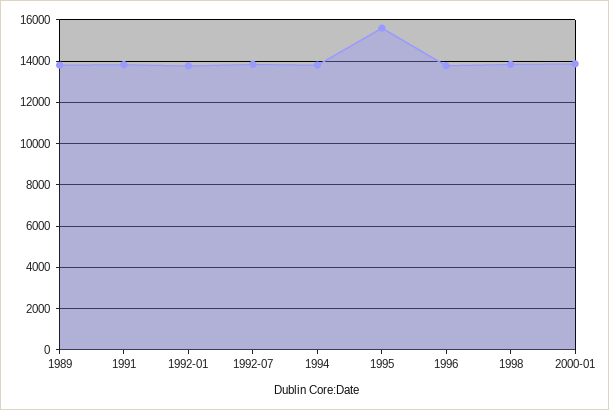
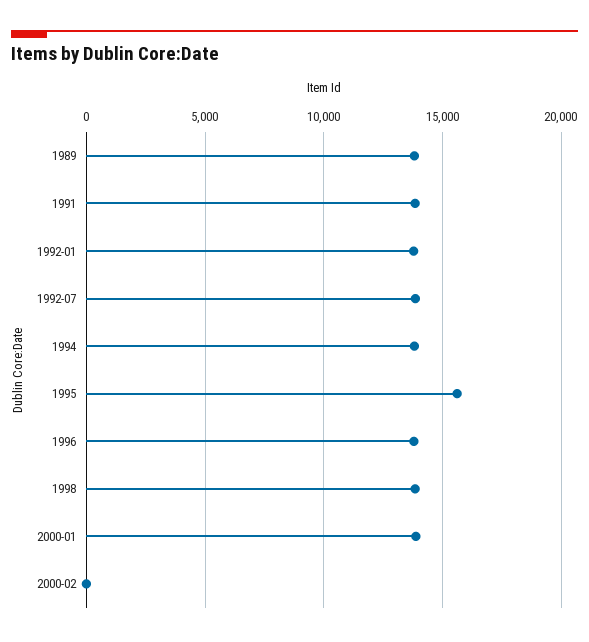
2000-02: none -> 0

